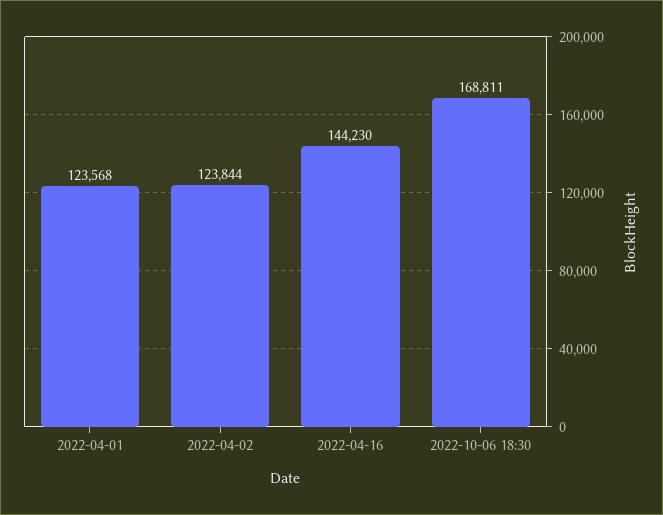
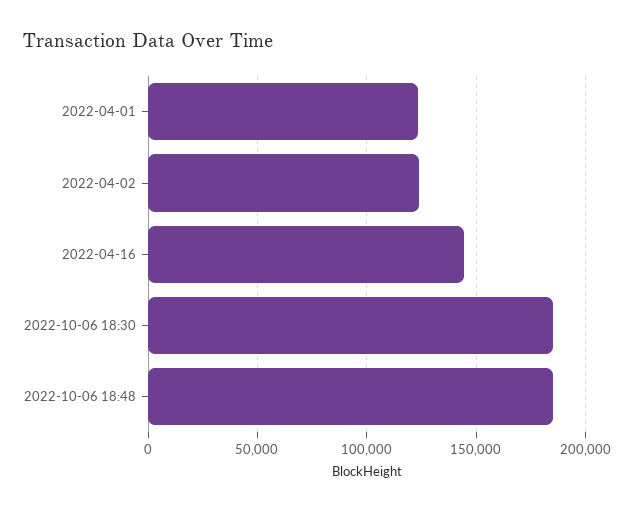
2022-10-06 18:30: 168811 -> 185000
2022-10-06 18:48: none -> 185000

